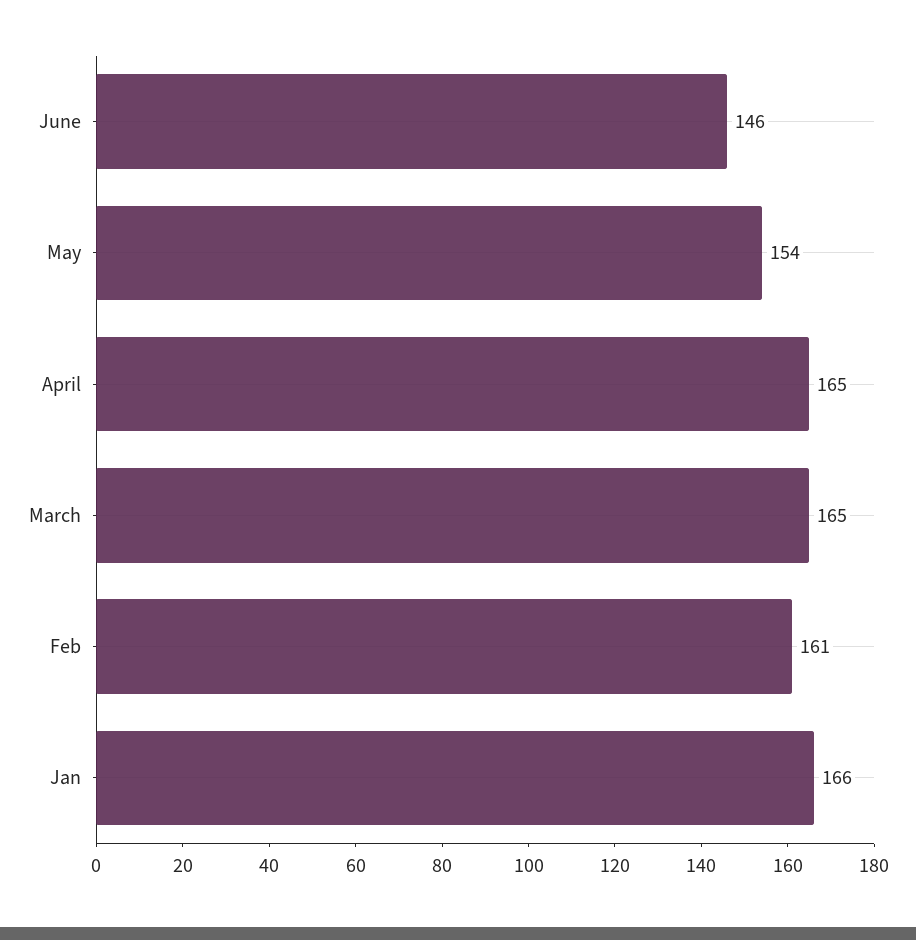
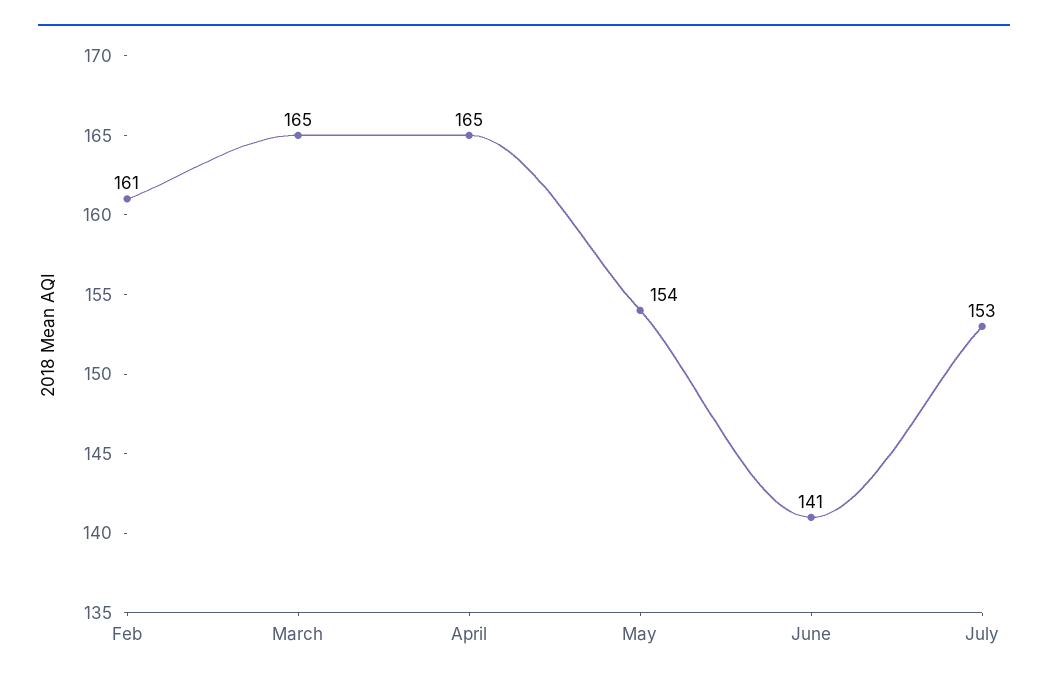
June: 146 -> 141
Jan: 166 -> none
July: none -> 153

